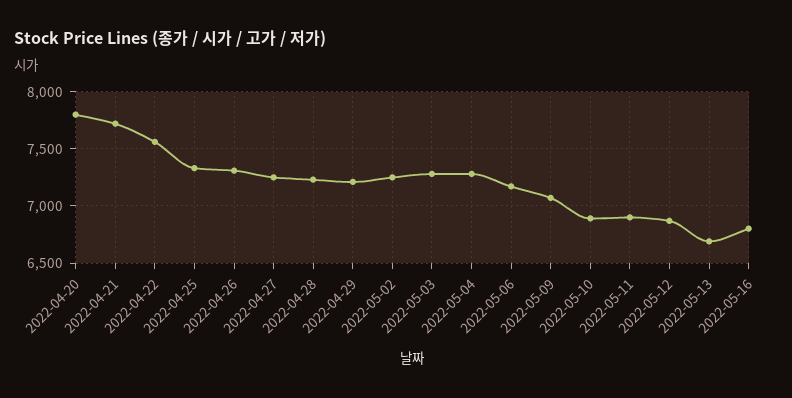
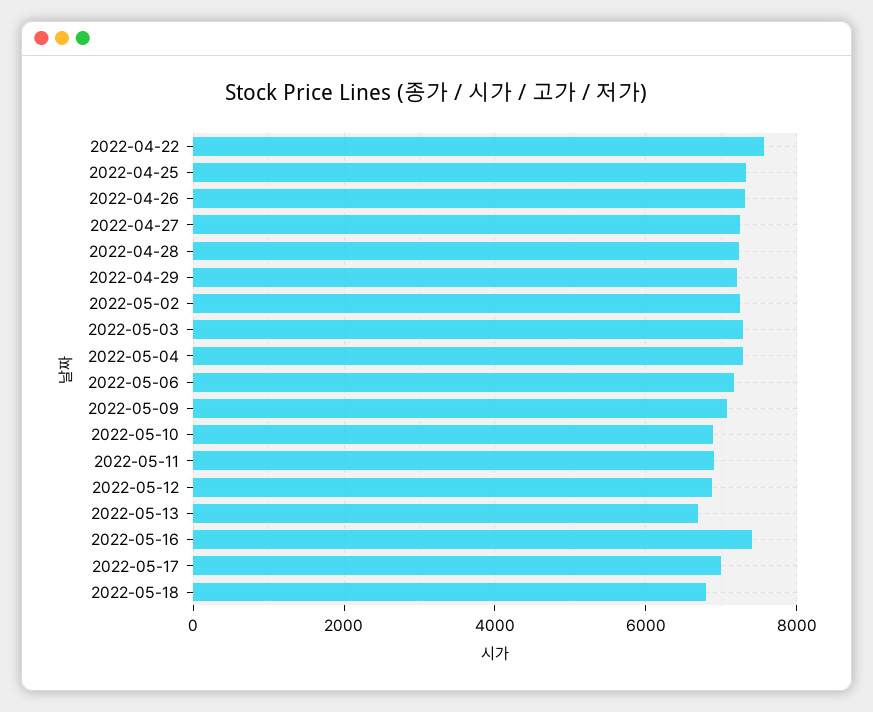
2022-04-20: 7800 -> none
2022-04-21: 7700 -> none
2022-05-16: 6800 -> 7400
2022-05-17: none -> 7000
2022-05-18: none -> 6800

